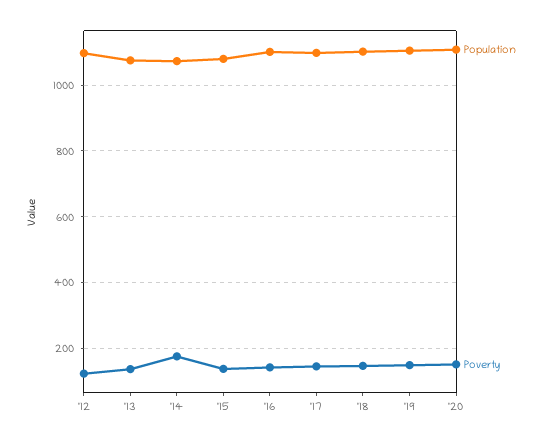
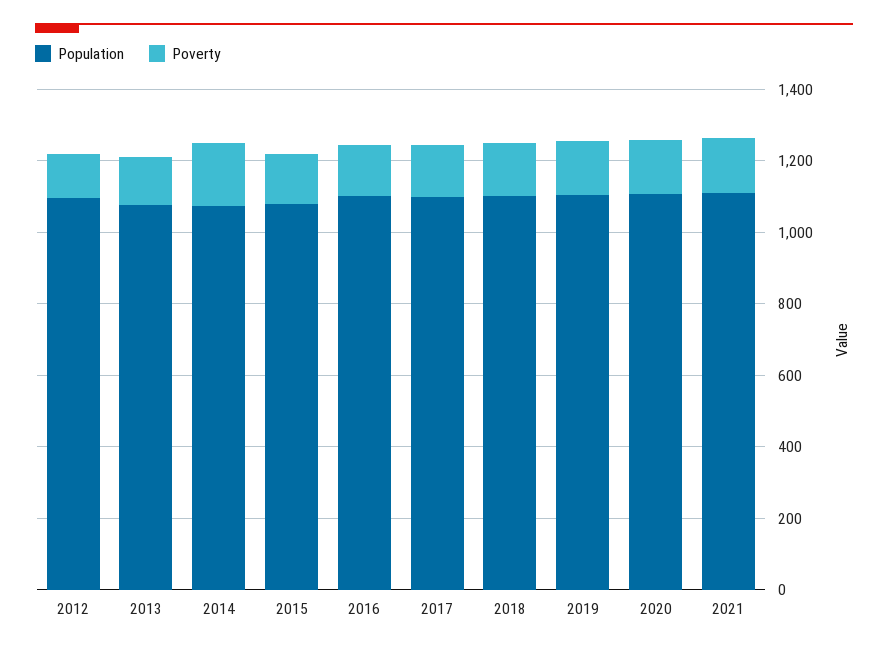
Population, 2021: none -> 1100
Poverty, 2021: none -> 150

